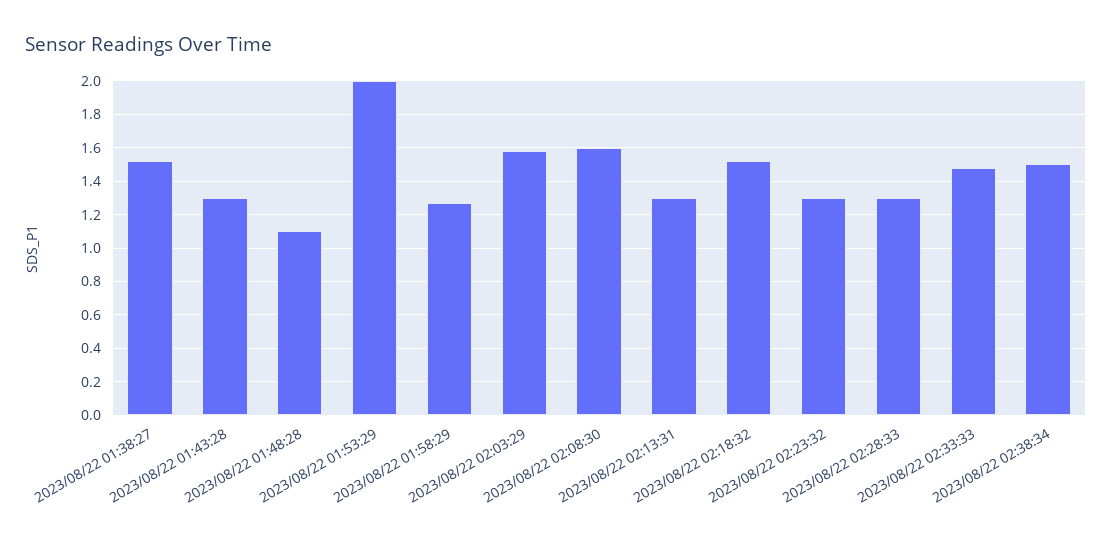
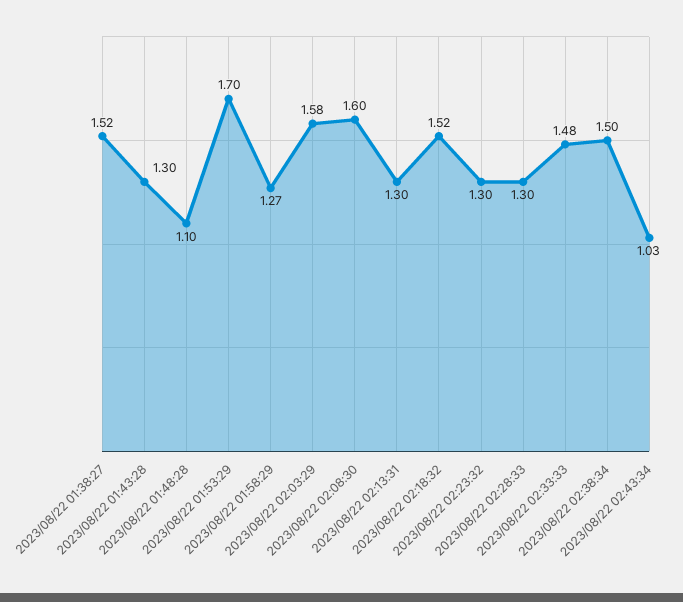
2023/08/22 01:53:29: 2 -> 1.7
2023/08/22 02:43:34: none -> 1.03

